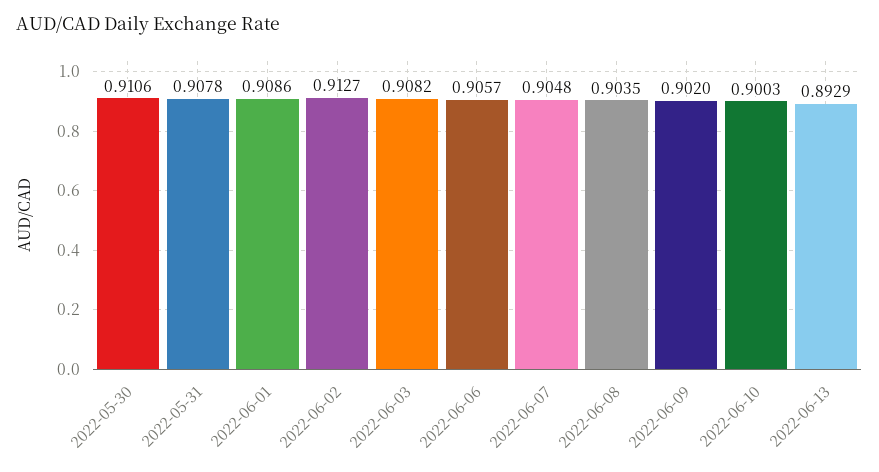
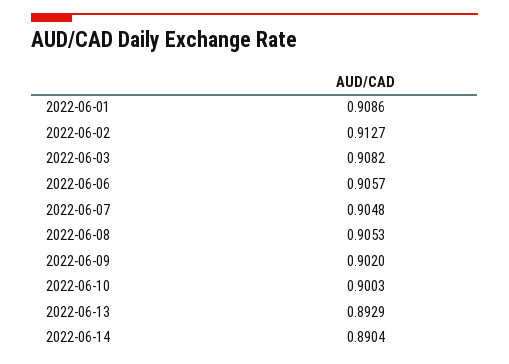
2022-05-30: 0.9106 -> none
2022-05-31: 0.9078 -> none
2022-06-08: 0.9035 -> 0.9053
2022-06-14: none -> 0.8904

